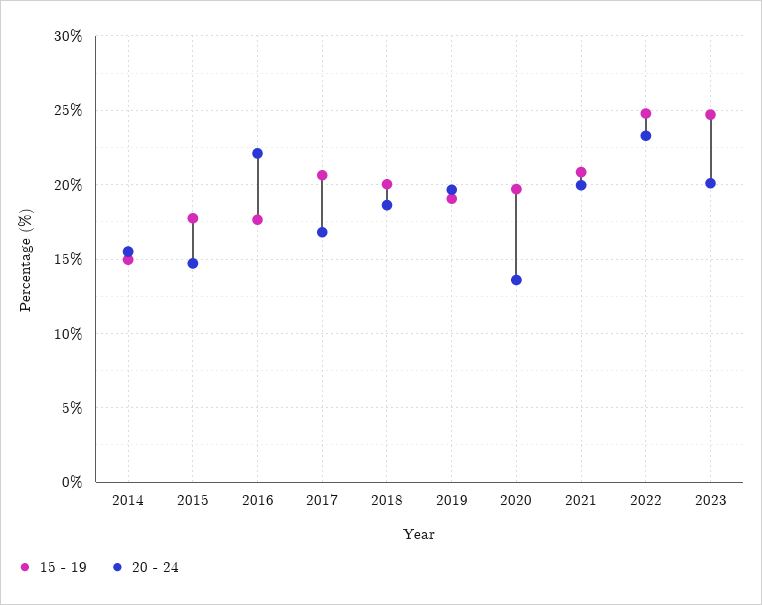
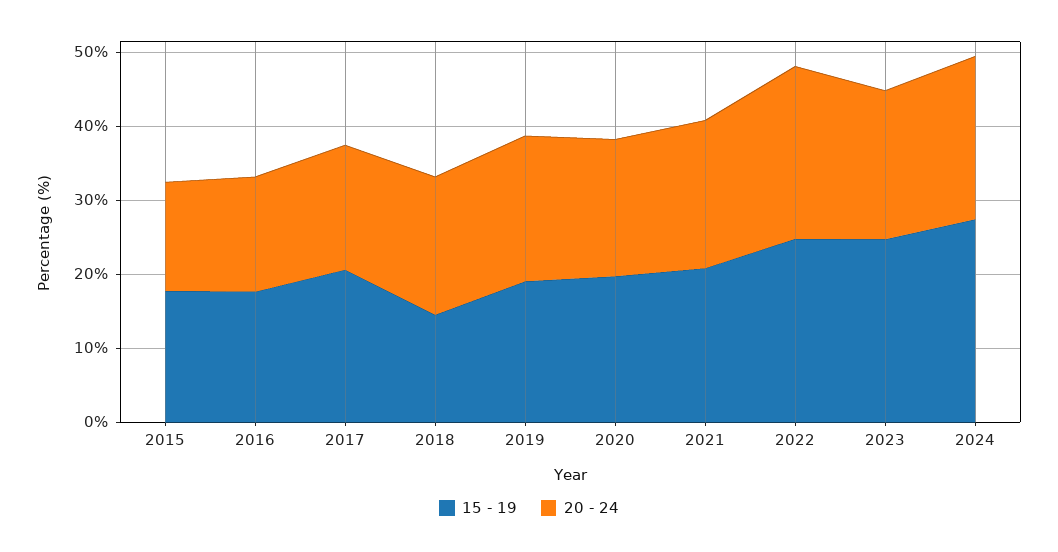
15 - 19, 2014: 15 -> none
20 - 24, 2014: 15.5 -> none
20 - 24, 2016: 22 -> 16
15 - 19, 2018: 20 -> 14
20 - 24, 2020: 13.5 -> 18
15 - 19, 2024: none -> 28
20 - 24, 2024: none -> 22

